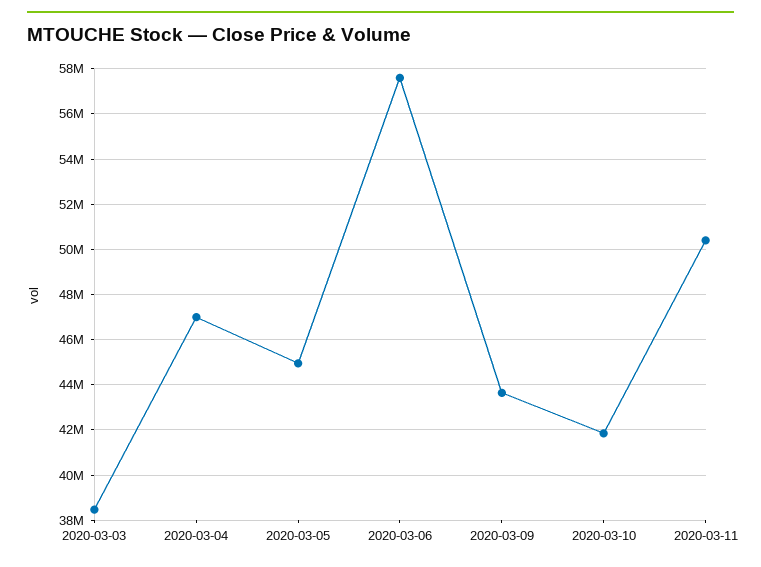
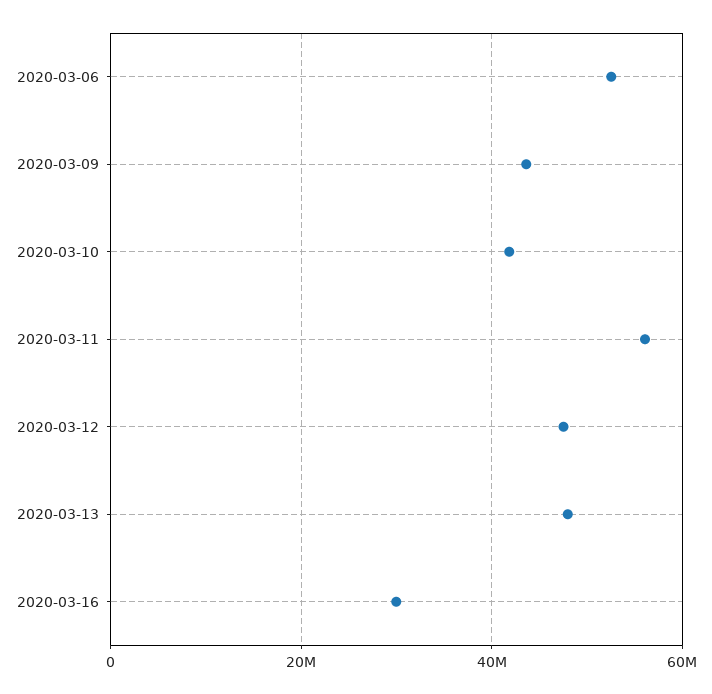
2020-03-03: 38500000 -> none
2020-03-04: 47000000 -> none
2020-03-05: 45000000 -> none
2020-03-06: 57500000 -> 52000000
2020-03-11: 50500000 -> 56000000
2020-03-12: none -> 48000000
2020-03-13: none -> 48000000
2020-03-16: none -> 30000000

